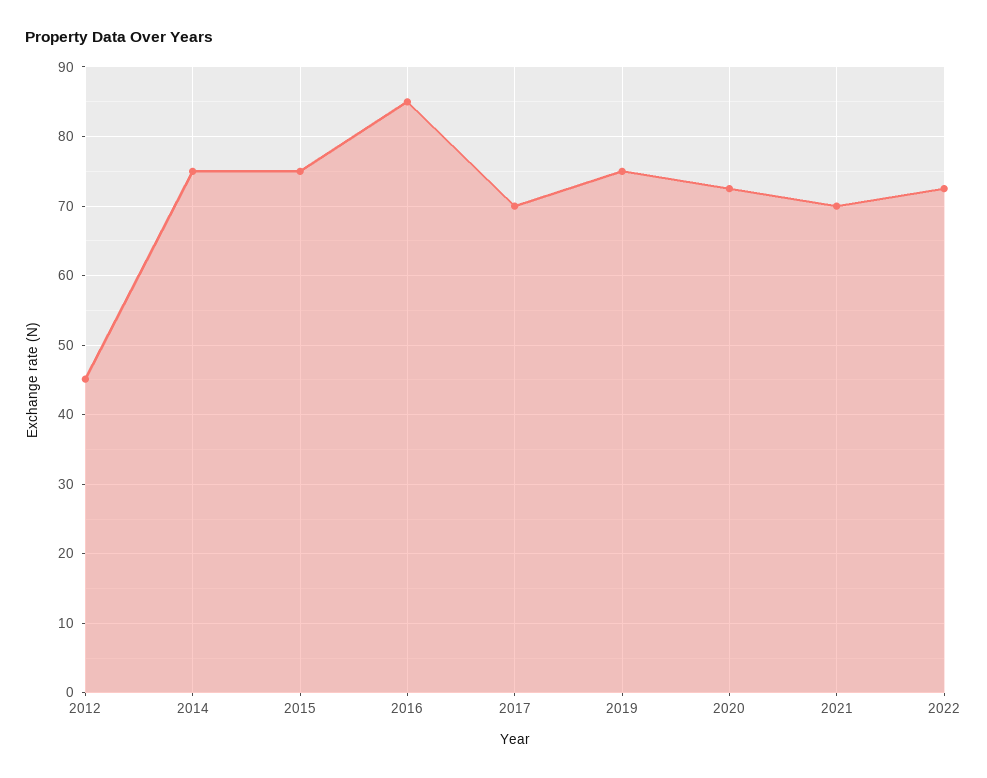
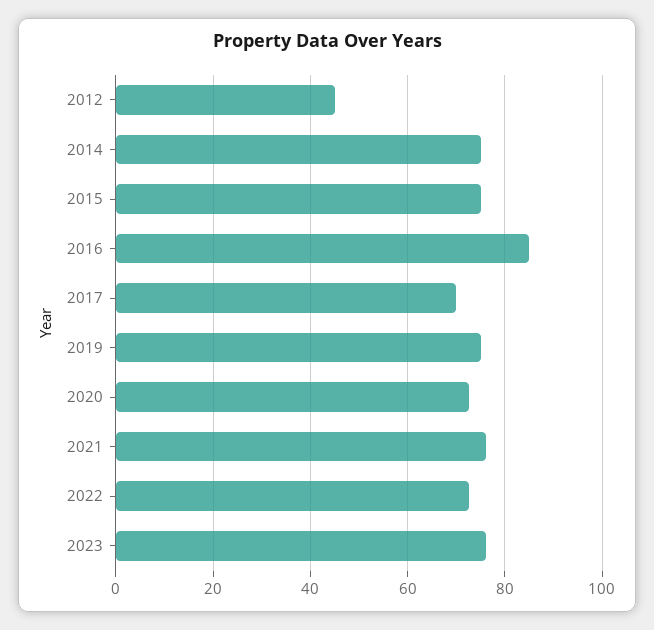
2021: 70 -> 76
2023: none -> 76

